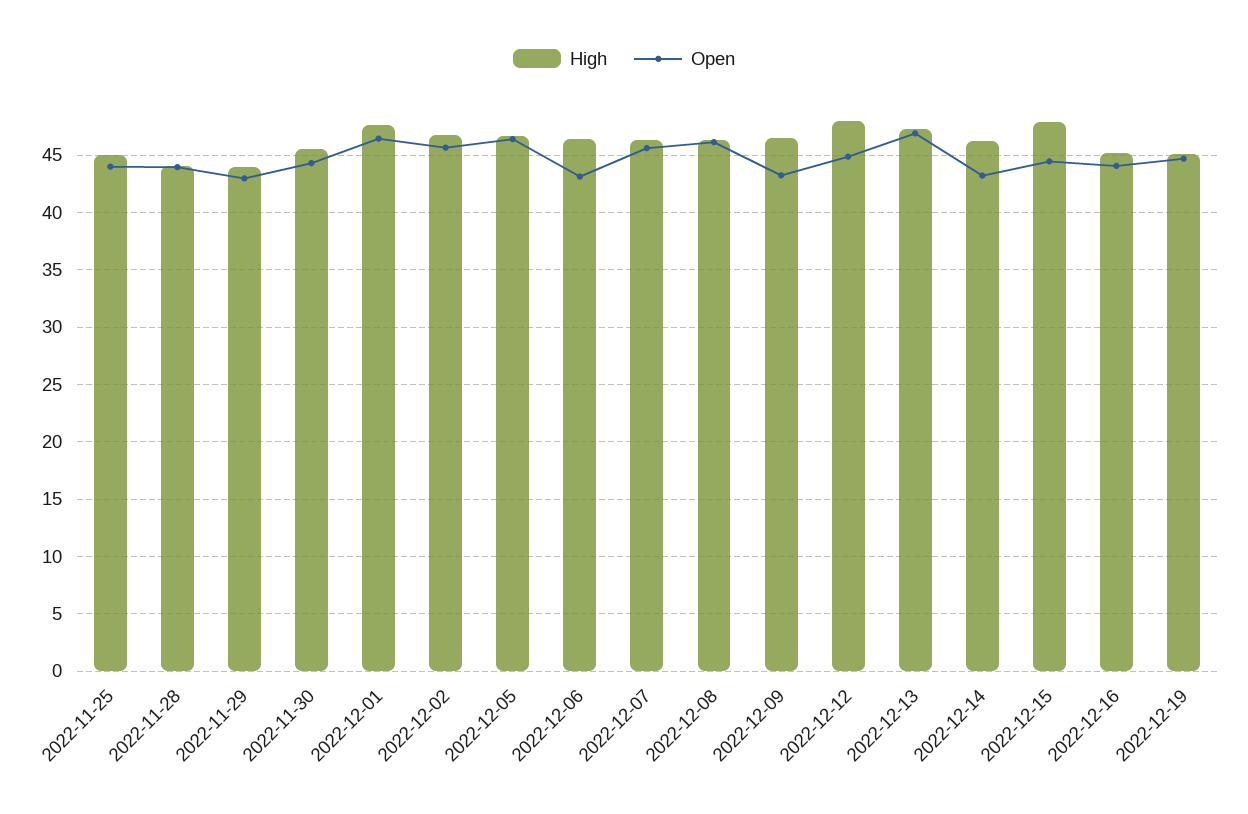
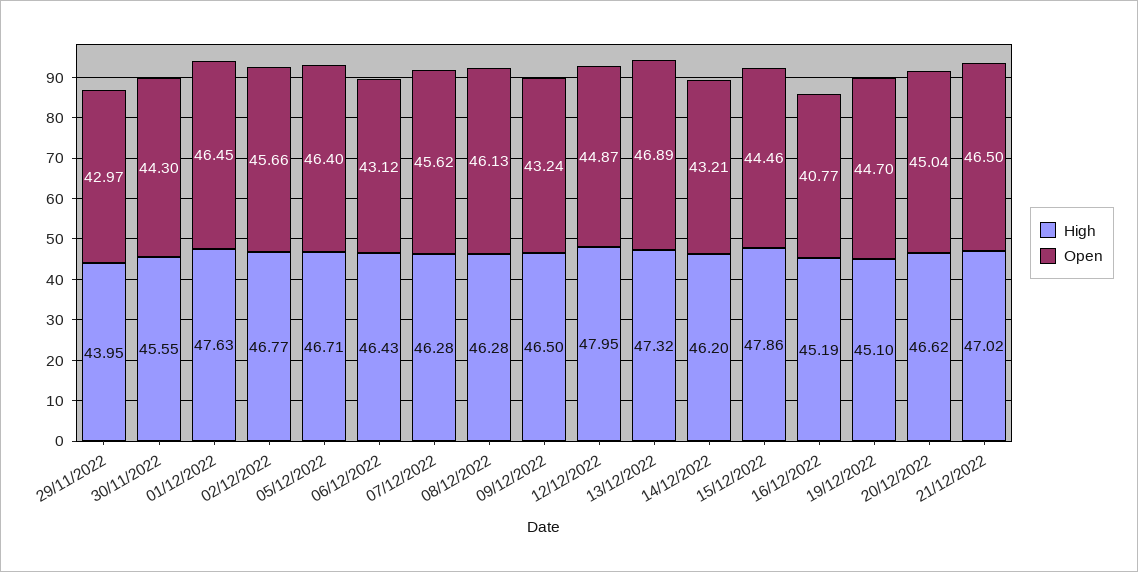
High, 2022-11-25: 45 -> none
Open, 2022-11-25: 44 -> none
High, 2022-11-28: 44 -> none
Open, 2022-11-28: 44 -> none
Open, 2022-12-16: 44 -> 40.77
High, 20/12/2022: none -> 46.62
Open, 20/12/2022: none -> 45.04
High, 21/12/2022: none -> 47.02
Open, 21/12/2022: none -> 46.5

